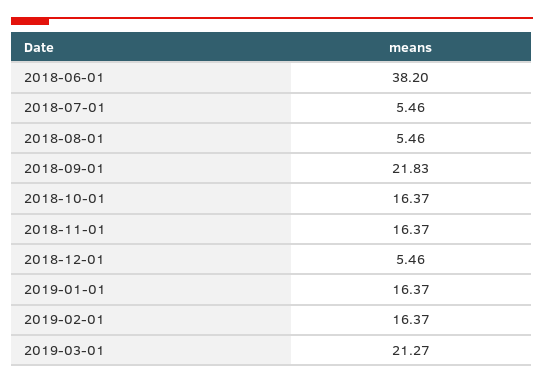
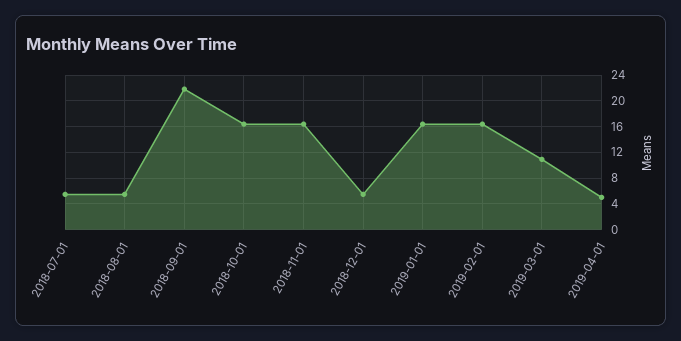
2018-06-01: 38.2 -> none
2019-03-01: 21.27 -> 11
2019-04-01: none -> 5

